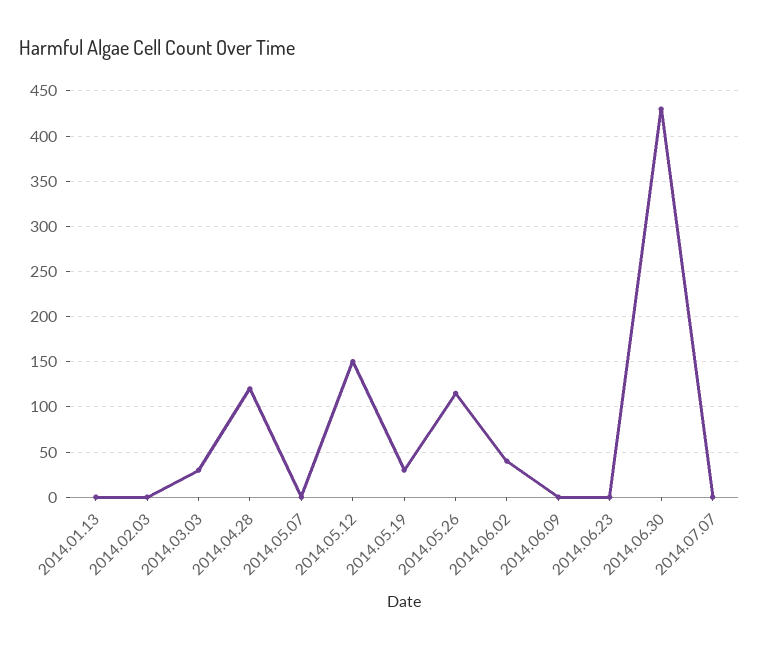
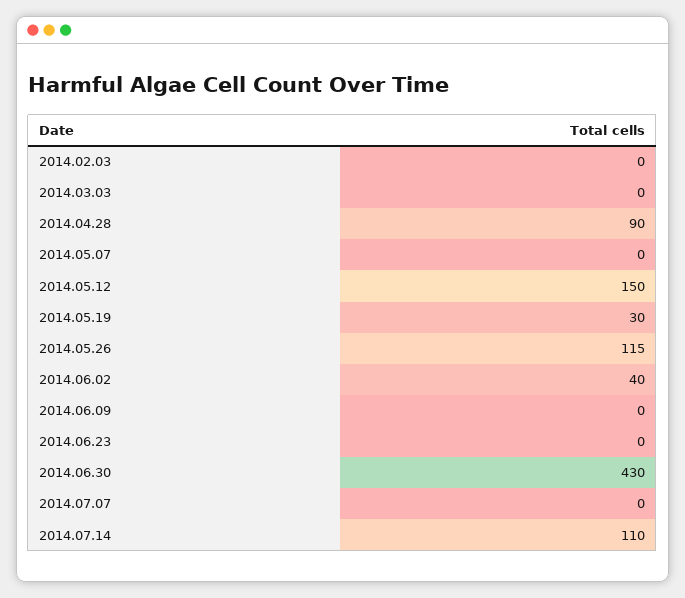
2014.01.13: 0 -> none
2014.03.03: 30 -> 0
2014.04.28: 120 -> 90
2014.07.14: none -> 110

